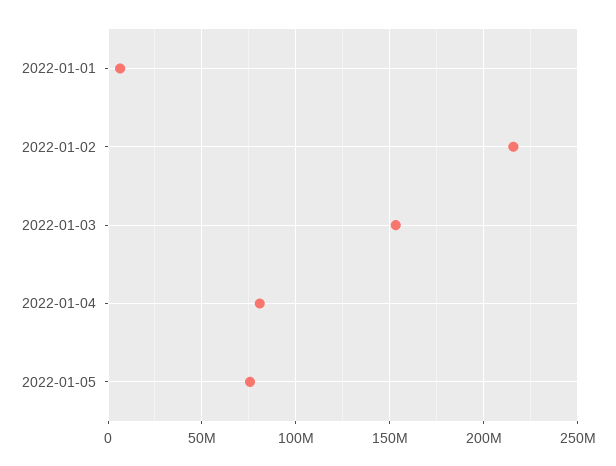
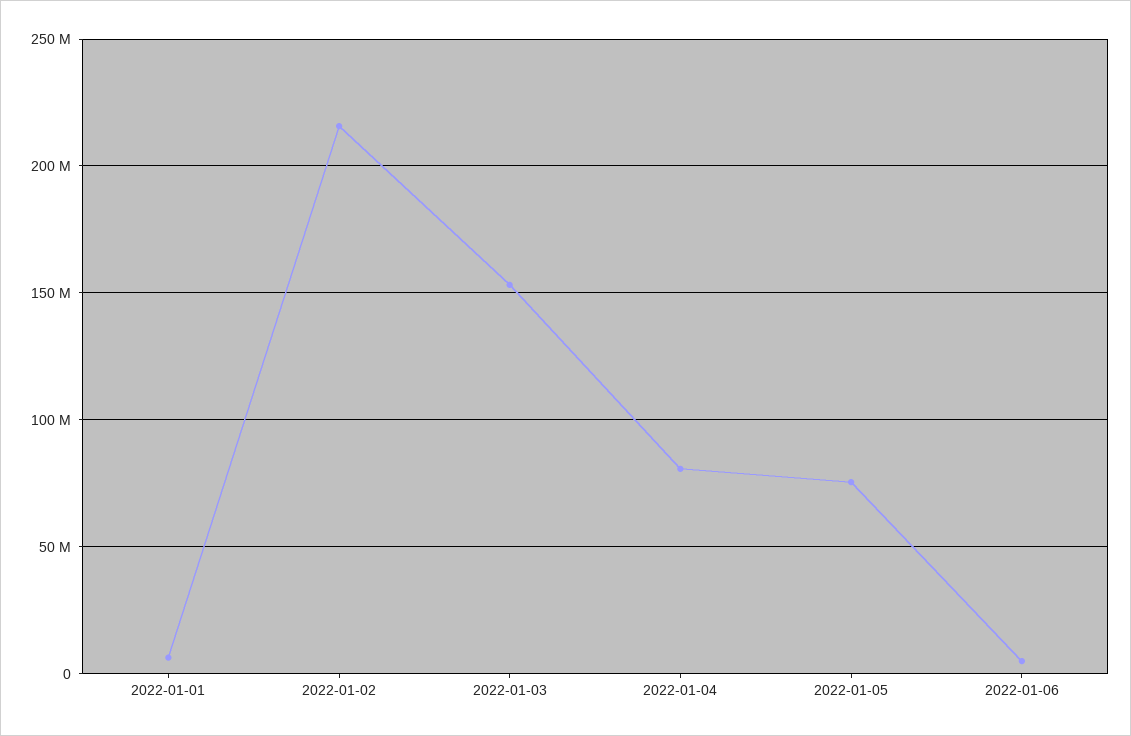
2022-01-06: none -> 5000000

